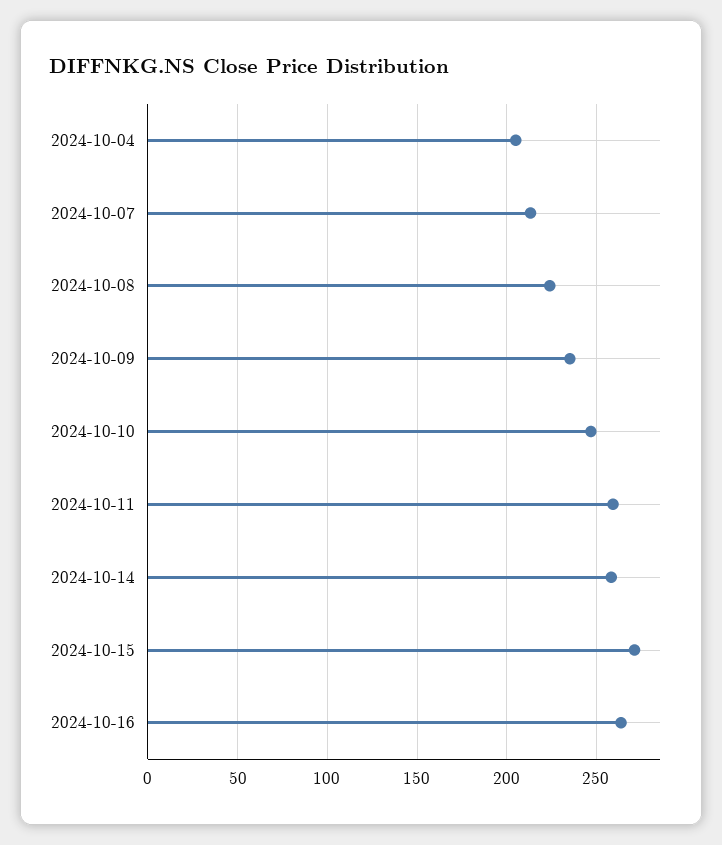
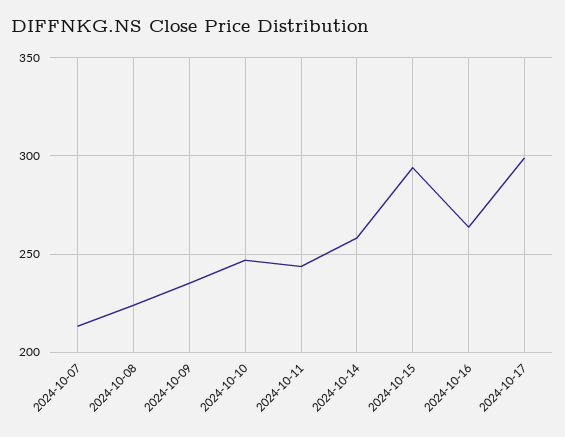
2024-10-04: 205 -> none
2024-10-11: 260 -> 245
2024-10-15: 270 -> 295
2024-10-17: none -> 300

